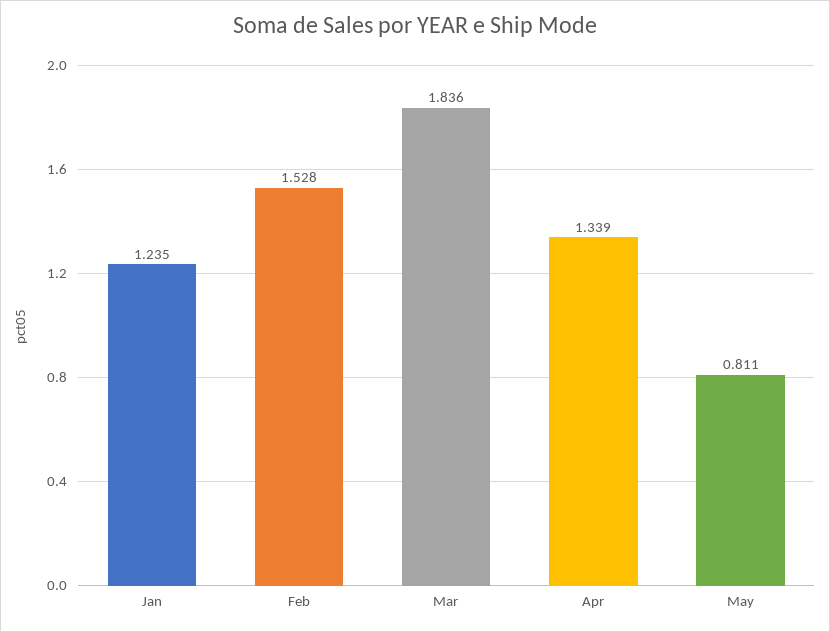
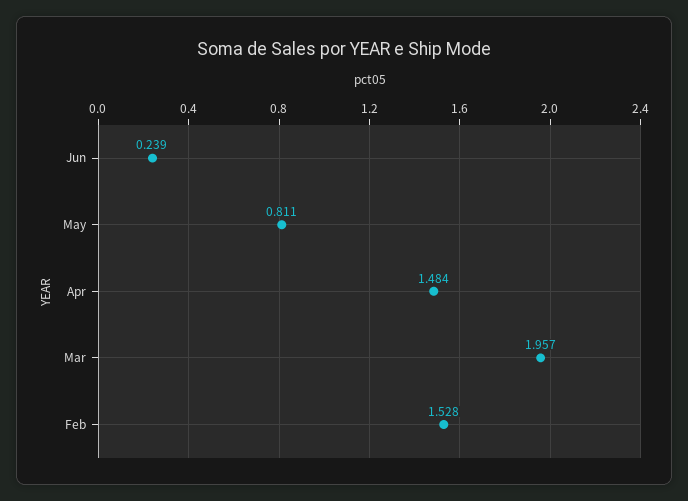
Jan: 1.235 -> none
Mar: 1.836 -> 1.957
Apr: 1.339 -> 1.484
Jun: none -> 0.239

